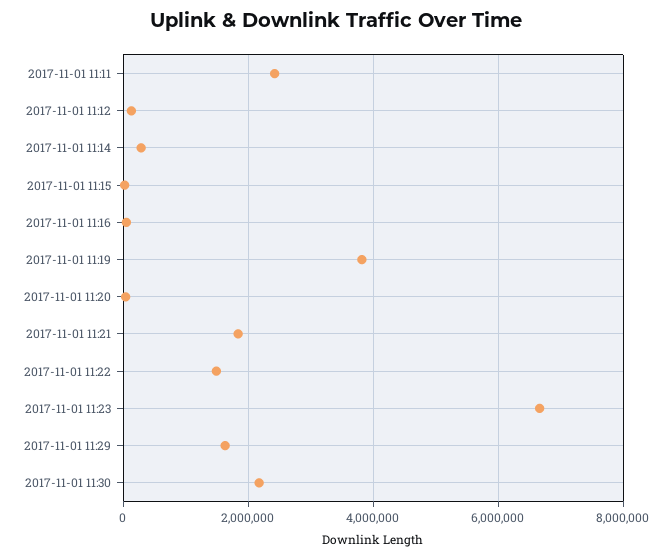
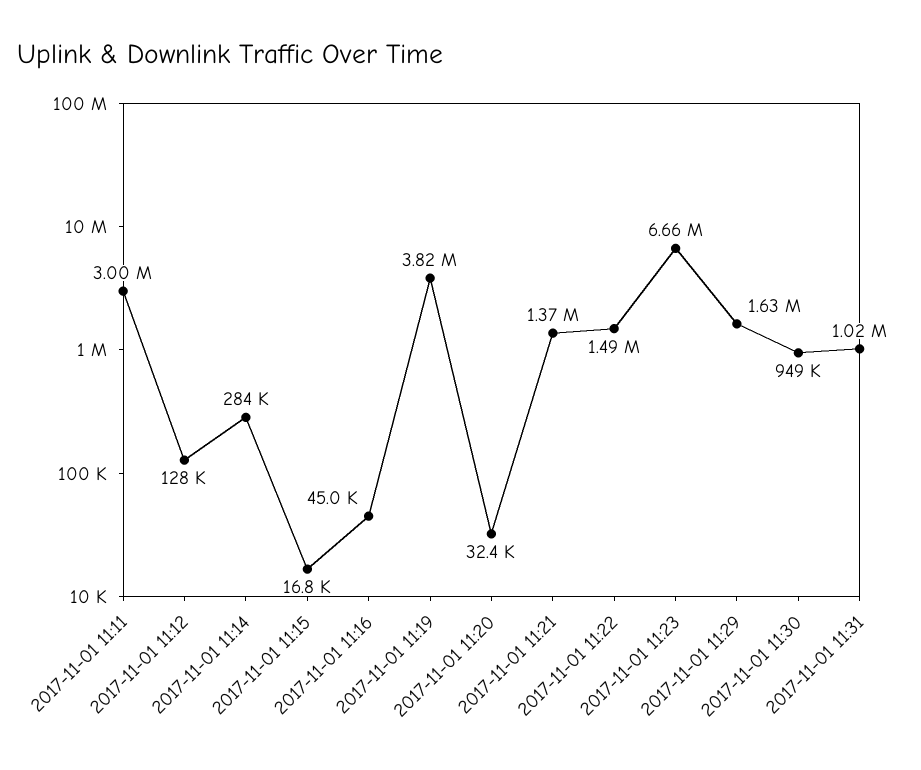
2017-11-01 11:11: 2400000 -> 3000000
2017-11-01 11:21: 1800000 -> 1370000
2017-11-01 11:30: 2200000 -> 949000
2017-11-01 11:31: none -> 1020000

